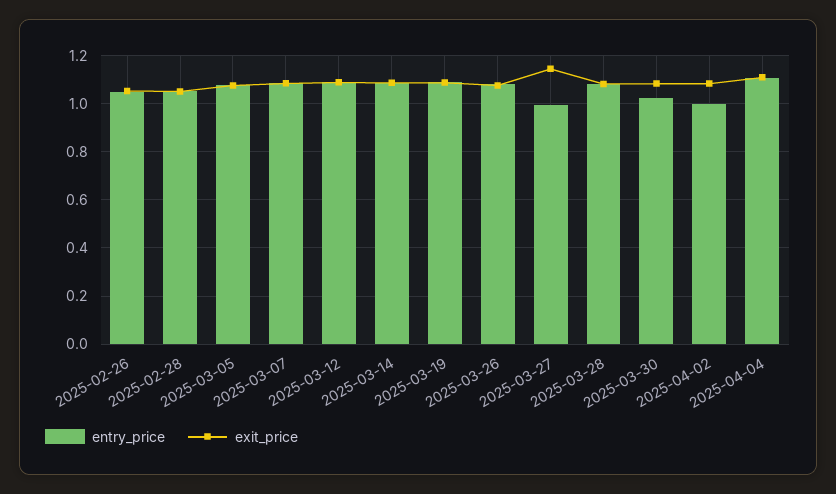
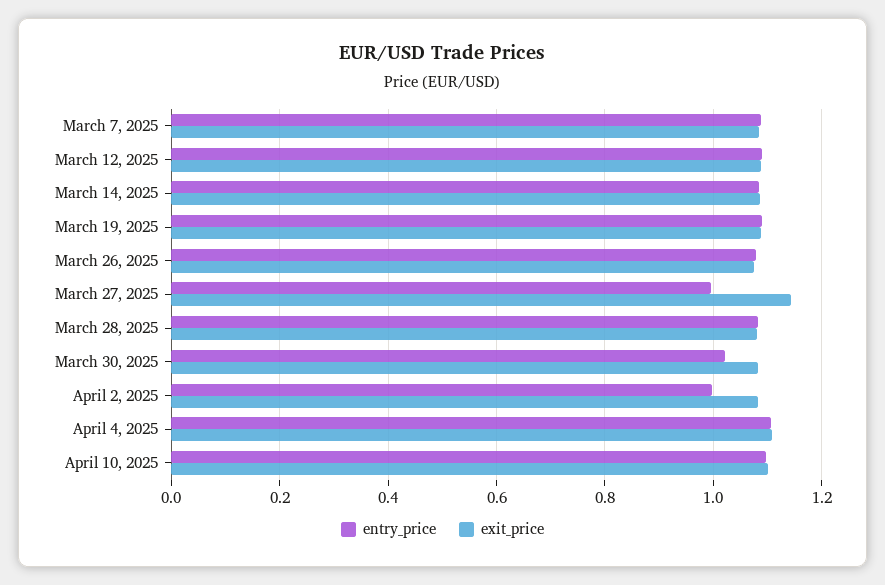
entry_price, 2025-02-26: 1.05 -> none
exit_price, 2025-02-26: 1.05 -> none
entry_price, 2025-02-28: 1.05 -> none
exit_price, 2025-02-28: 1.05 -> none
entry_price, 2025-03-05: 1.075 -> none
exit_price, 2025-03-05: 1.075 -> none
entry_price, April 10, 2025: none -> 1.1
exit_price, April 10, 2025: none -> 1.1

